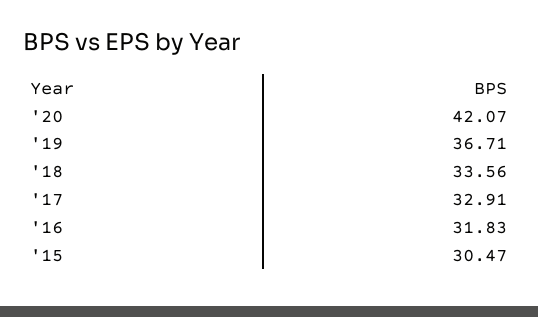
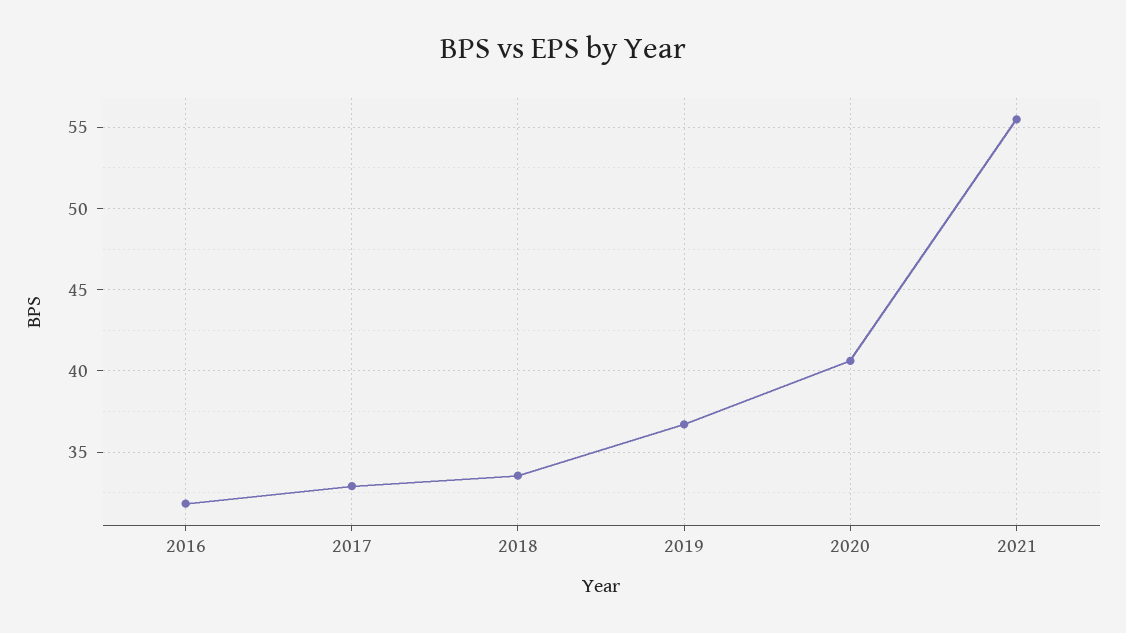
'20: 42.07 -> 40.5
'15: 30.47 -> none
2021: none -> 55.5

